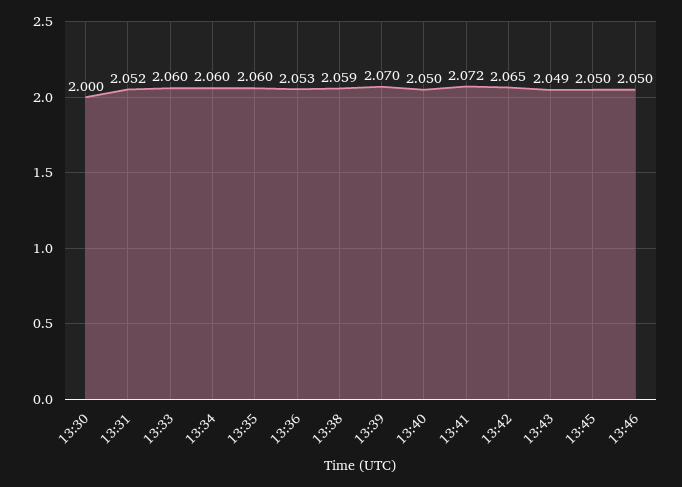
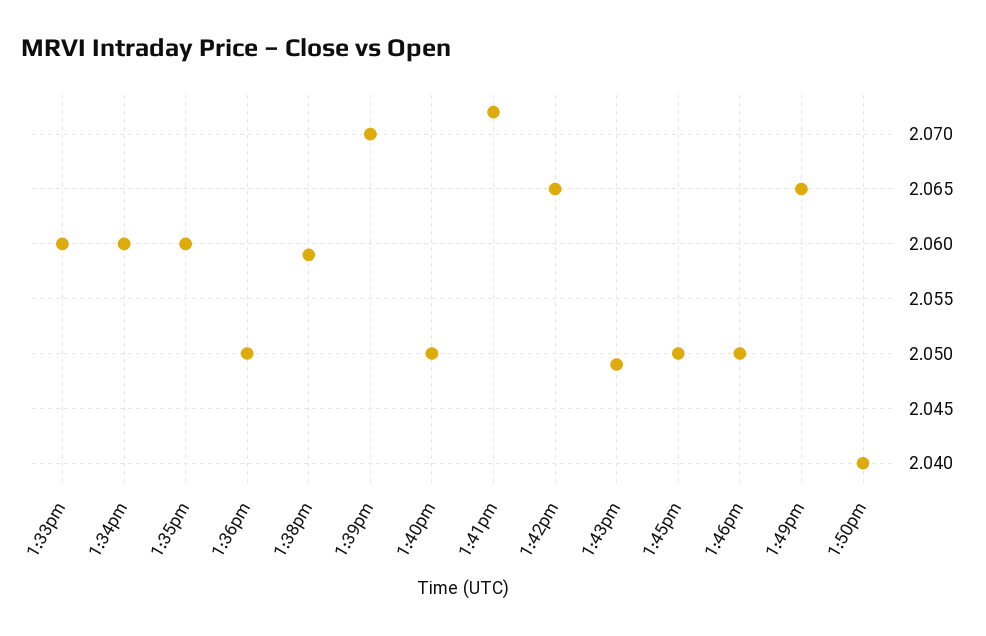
13:30: 2 -> none
13:31: 2.052 -> none
13:36: 2.053 -> 2.05
1:49pm: none -> 2.065
1:50pm: none -> 2.04

